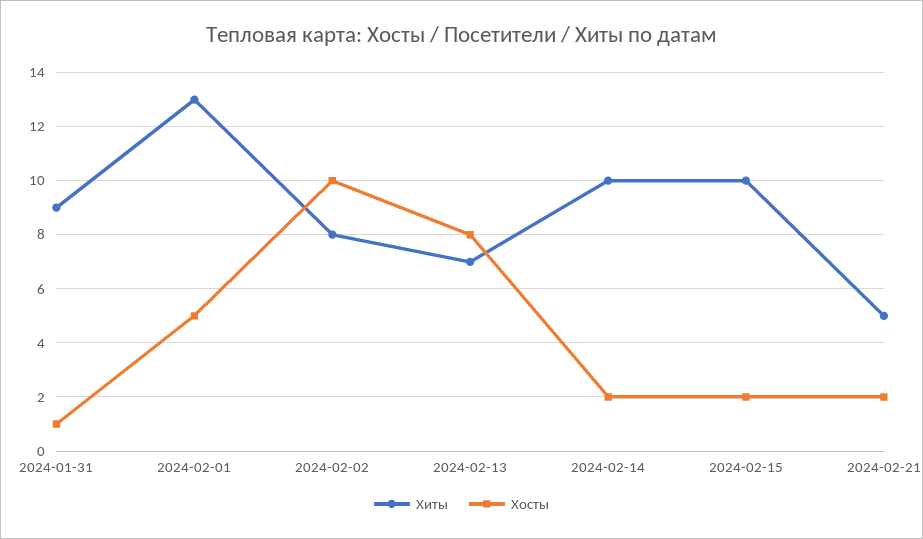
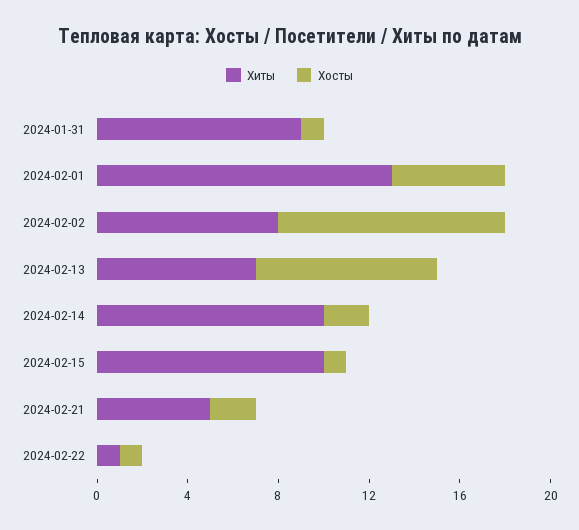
Хосты, 2024-02-15: 2 -> 1
Хиты, 2024-02-22: none -> 1
Хосты, 2024-02-22: none -> 1

